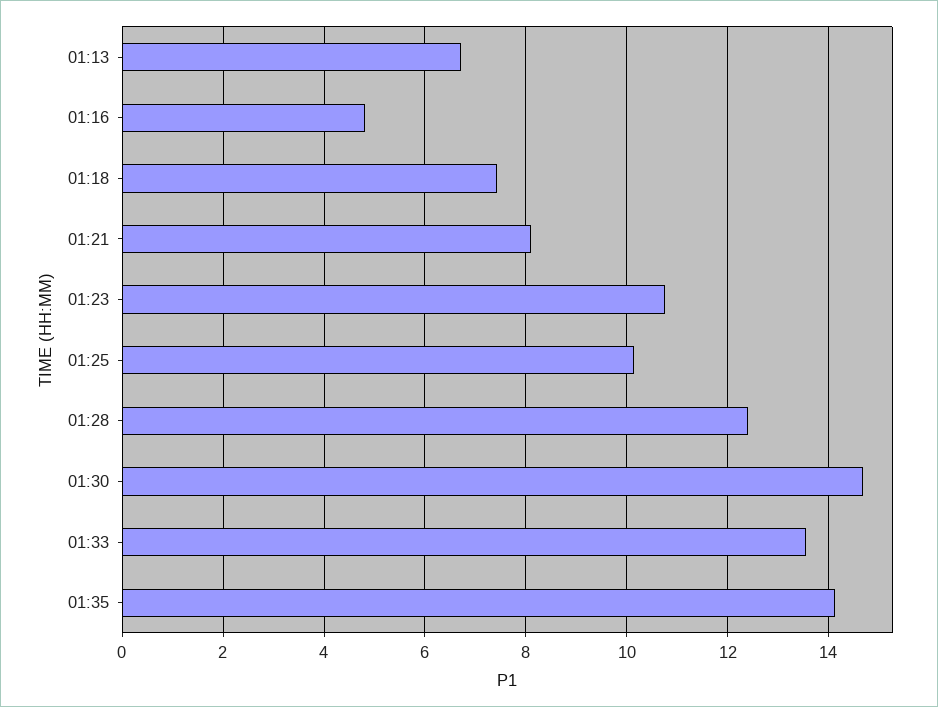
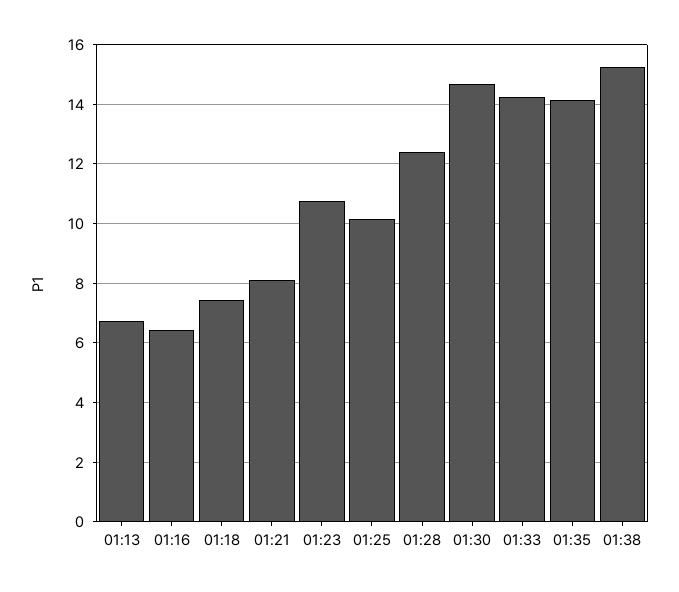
01:16: 4.8 -> 6.5
01:33: 13.6 -> 14.25
01:38: none -> 15.25

